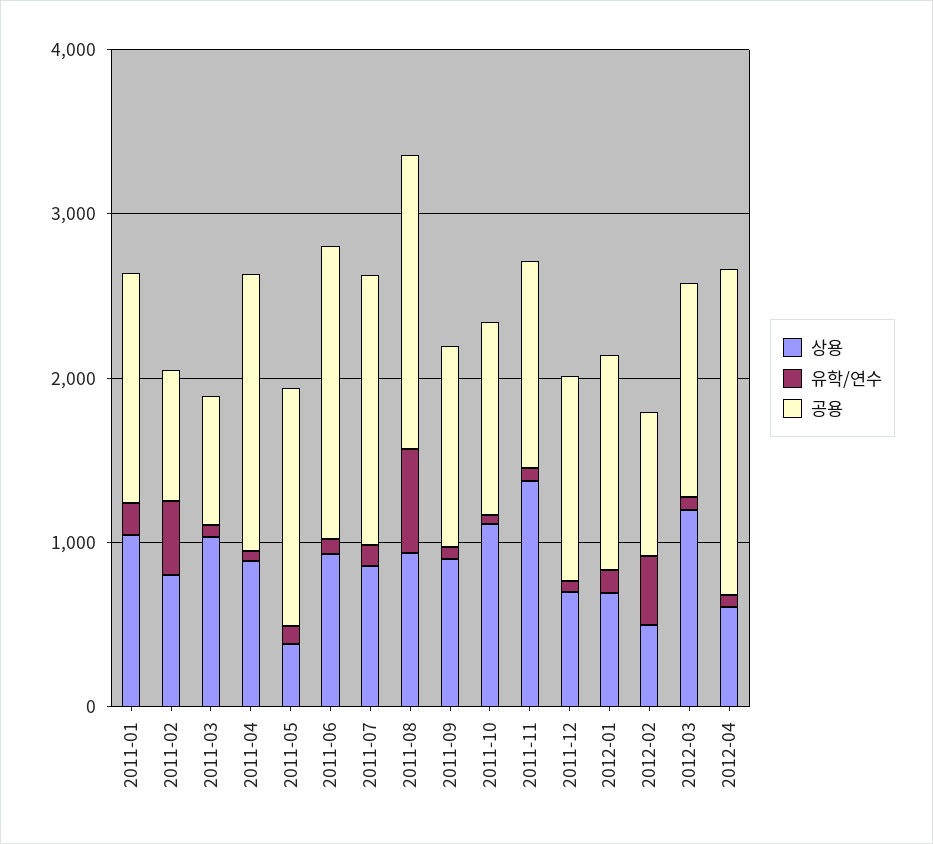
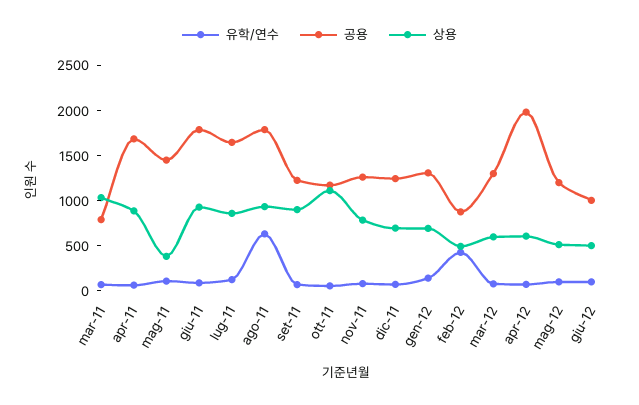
상용, 2011-01: 1000 -> none
유학/연수, 2011-01: 200 -> none
공용, 2011-01: 1400 -> none
상용, 2011-02: 800 -> none
유학/연수, 2011-02: 400 -> none
공용, 2011-02: 800 -> none
상용, 2011-11: 1400 -> 800
상용, 2012-03: 1200 -> 600
유학/연수, mag-12: none -> 100
공용, mag-12: none -> 1200
상용, mag-12: none -> 500
유학/연수, giu-12: none -> 100
공용, giu-12: none -> 1000
상용, giu-12: none -> 500

